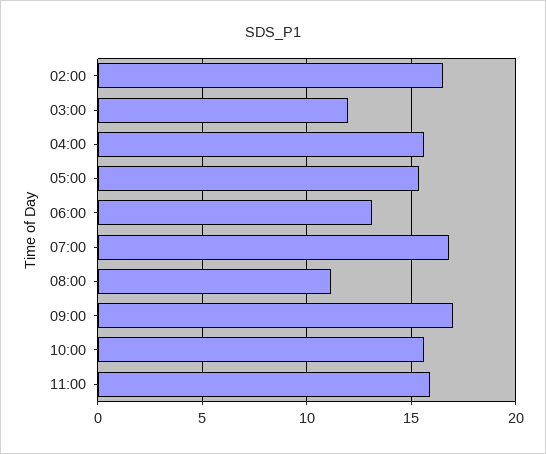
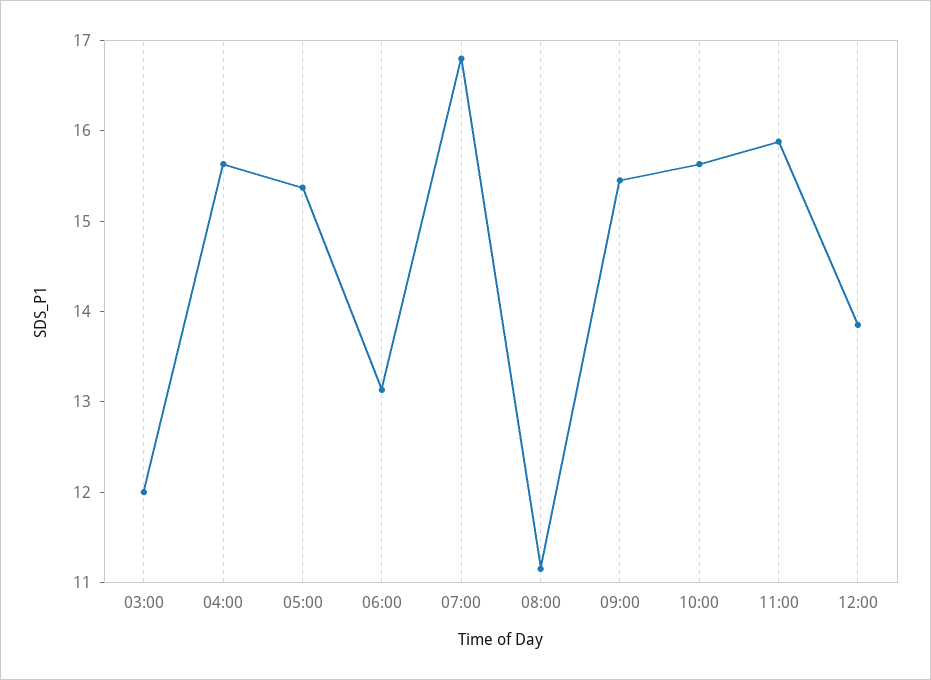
02:00: 16.5 -> none
09:00: 17 -> 15.4
12:00: none -> 13.8

